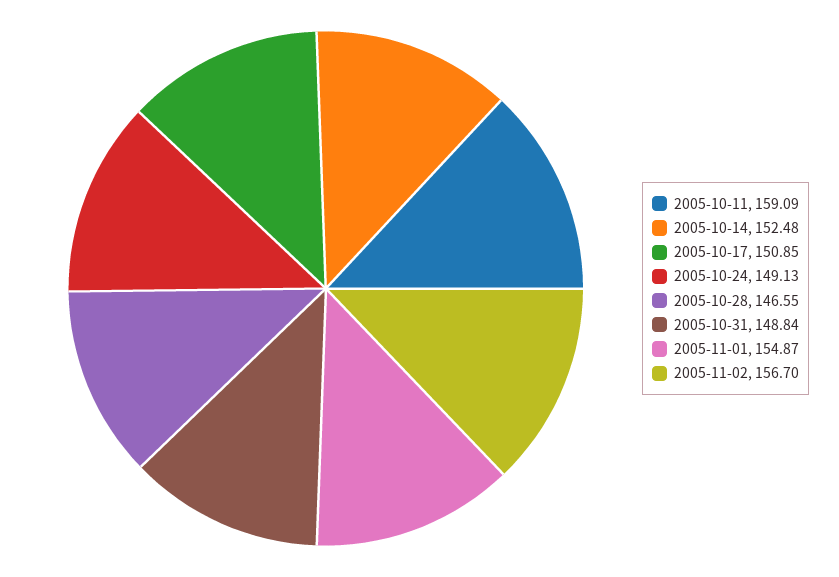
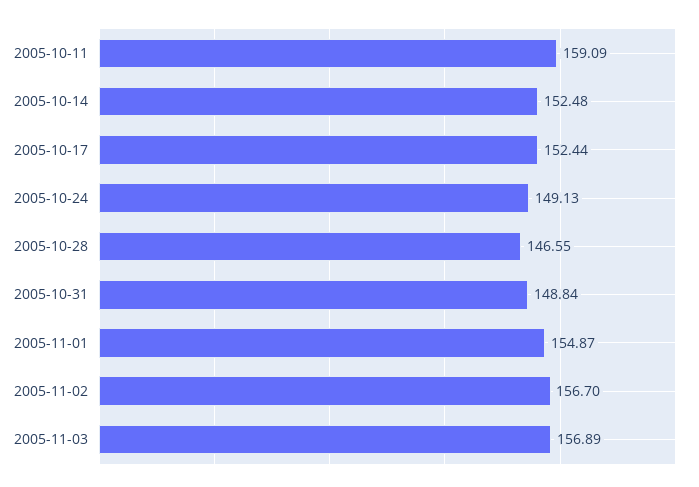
2005-10-17: 150.85 -> 152.44
2005-11-03: none -> 156.89

